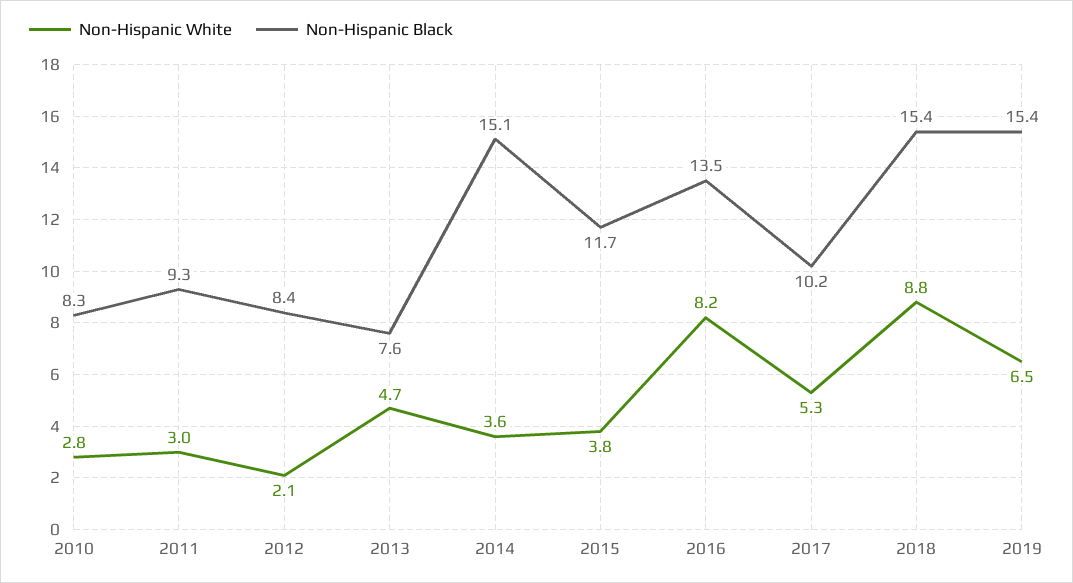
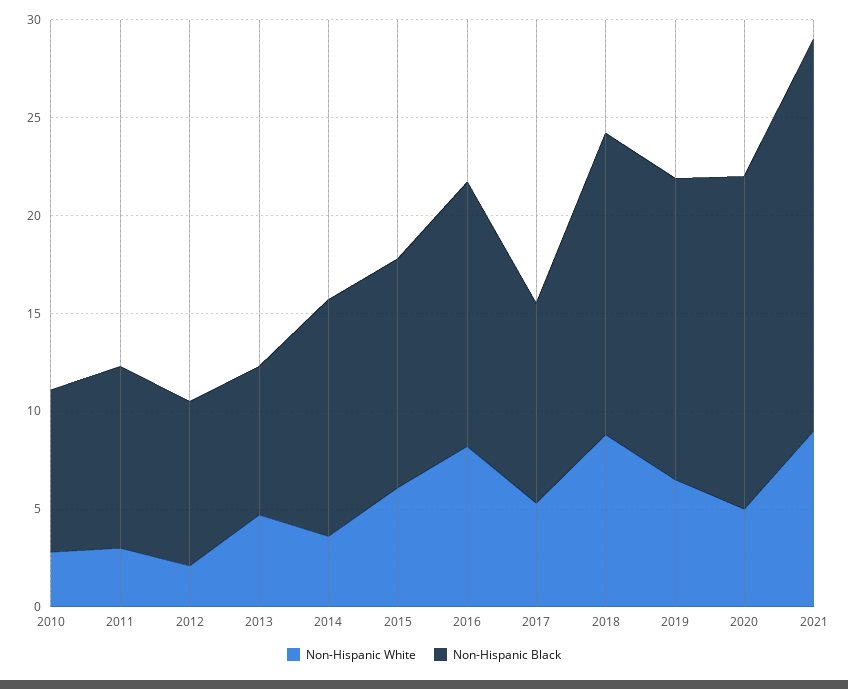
Non-Hispanic Black, 2014: 15.1 -> 12
Non-Hispanic White, 2015: 3.8 -> 6
Non-Hispanic White, 2020: none -> 5
Non-Hispanic Black, 2020: none -> 17
Non-Hispanic White, 2021: none -> 9
Non-Hispanic Black, 2021: none -> 20

